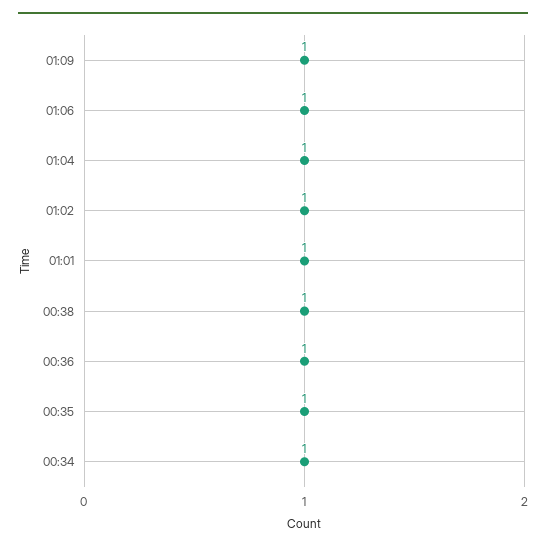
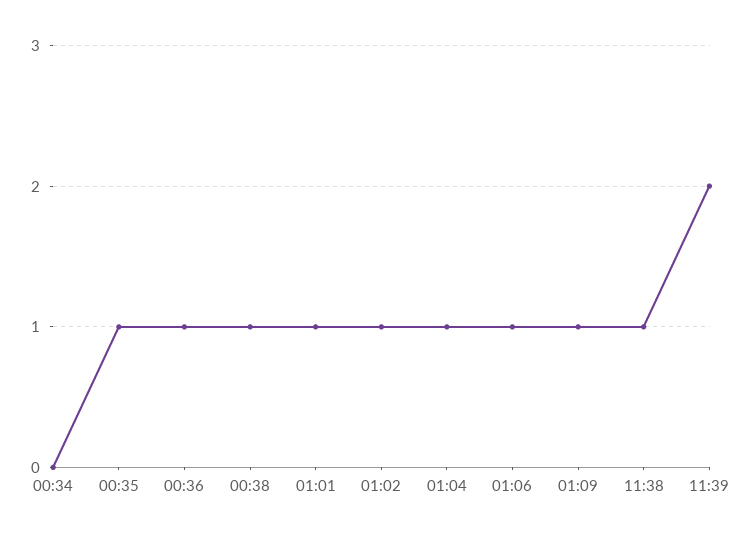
00:34: 1 -> 0
11:38: none -> 1
11:39: none -> 2

